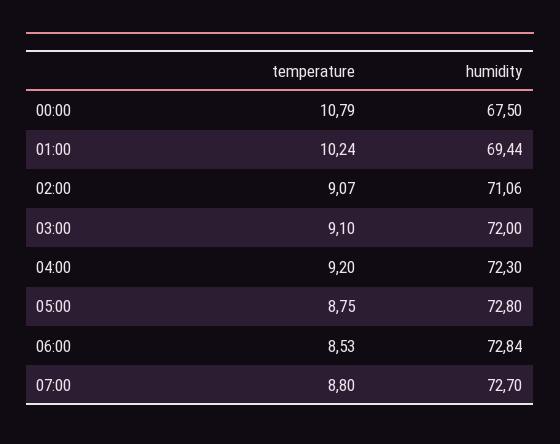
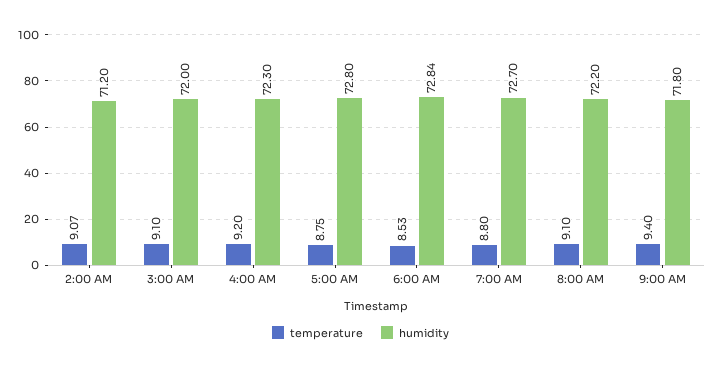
temperature, 00:00: 10.79 -> none
humidity, 00:00: 67.5 -> none
temperature, 01:00: 10.24 -> none
humidity, 01:00: 69.44 -> none
humidity, 02:00: 71.06 -> 71.2
temperature, 8:00 AM: none -> 9.1
humidity, 8:00 AM: none -> 72.2
temperature, 9:00 AM: none -> 9.4
humidity, 9:00 AM: none -> 71.8

